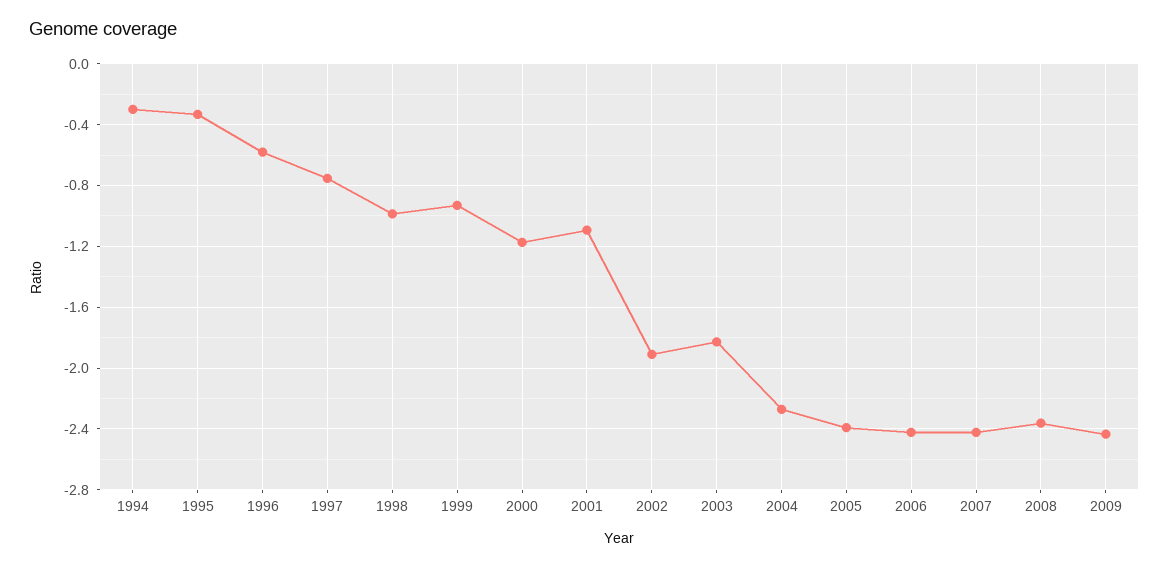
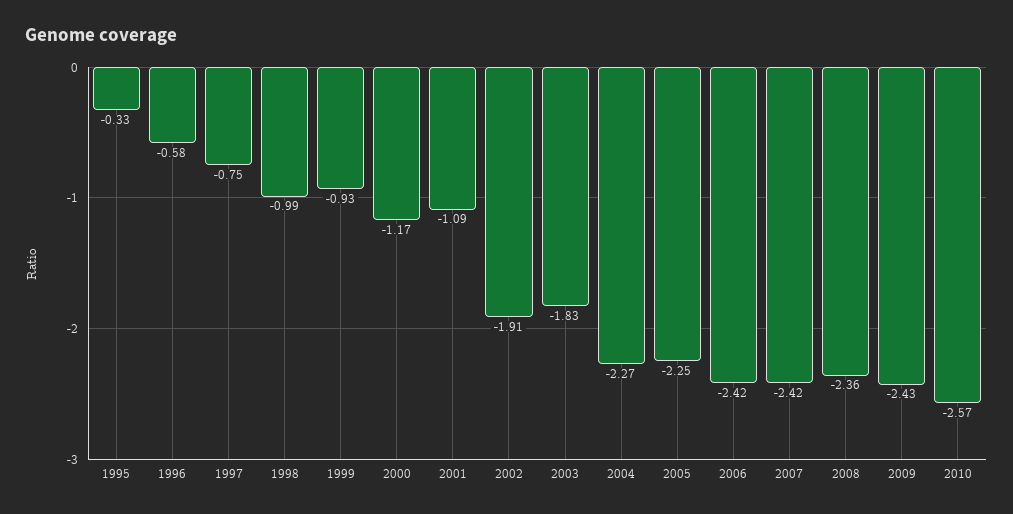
1994: -0.3 -> none
2005: -2.4 -> -2.25
2010: none -> -2.57

